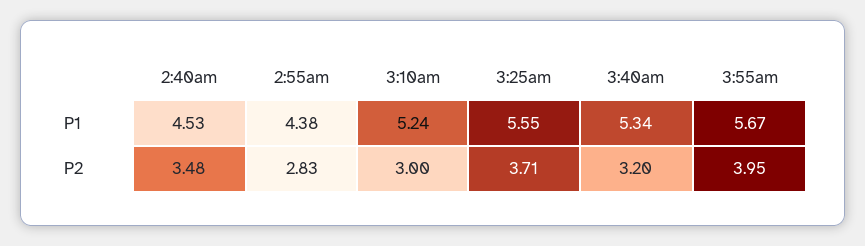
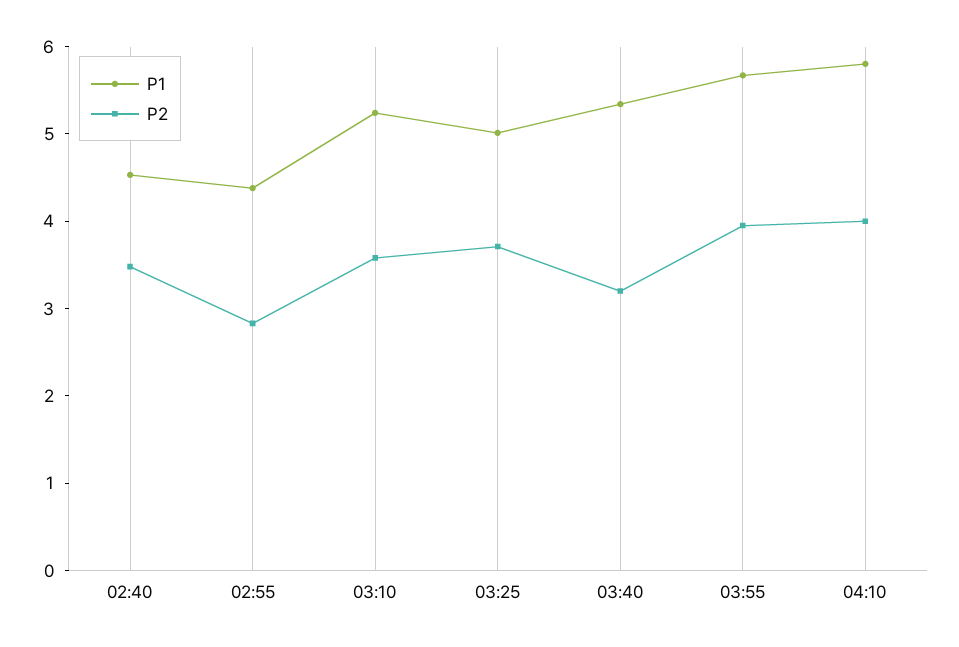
P1, 3:25am: 5.55 -> 5
P2, 3:10am: 3 -> 3.6
P1, 04:10: none -> 5.8
P2, 04:10: none -> 4

